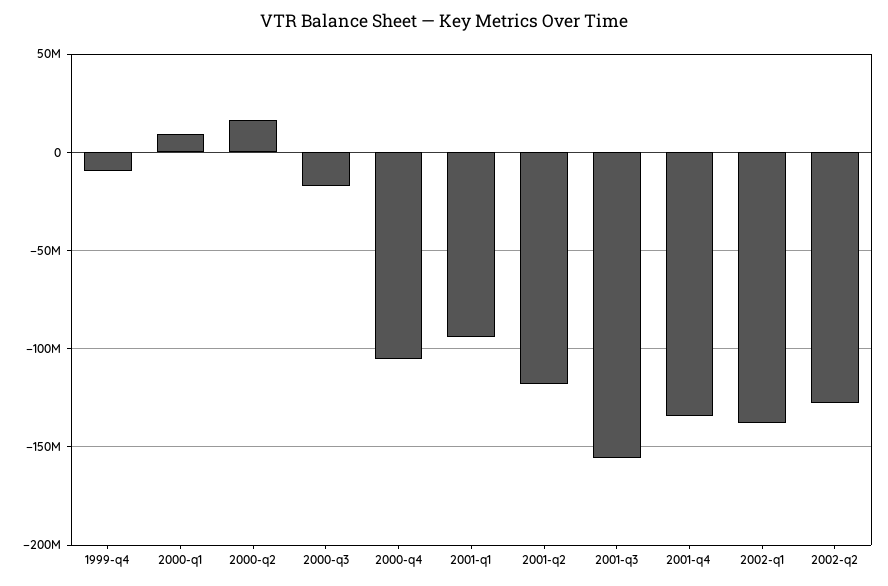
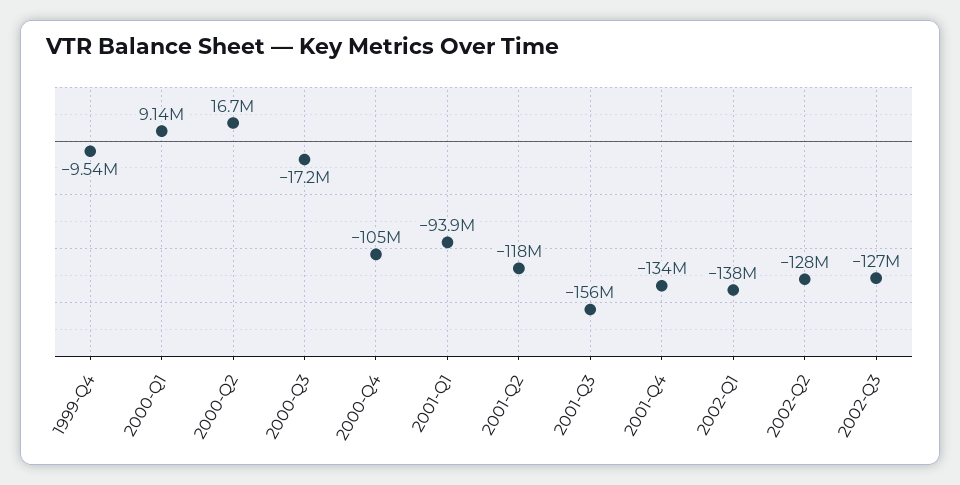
2002-Q3: none -> -127000000

